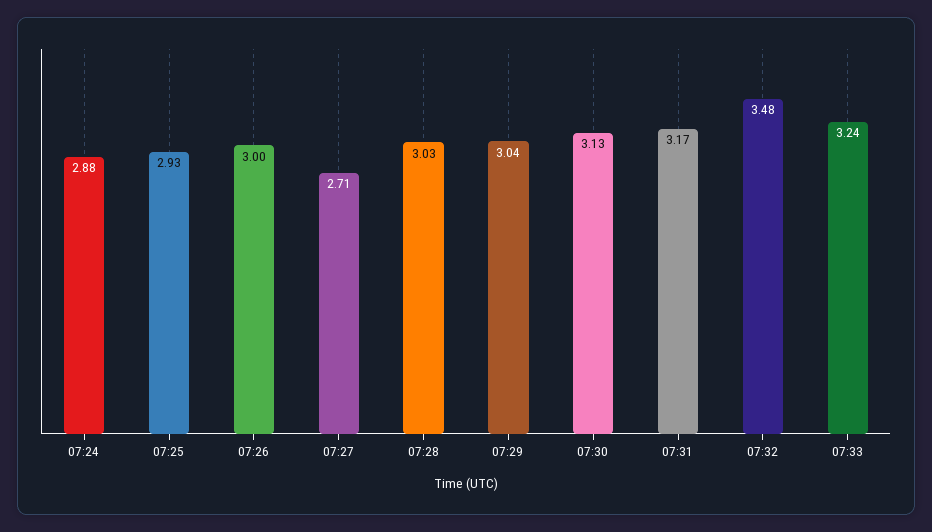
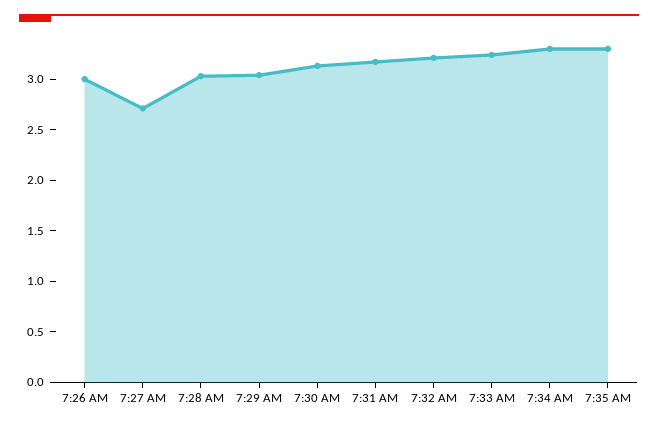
07:24: 2.88 -> none
07:25: 2.93 -> none
07:32: 3.48 -> 3.2
7:34 AM: none -> 3.3
7:35 AM: none -> 3.3

